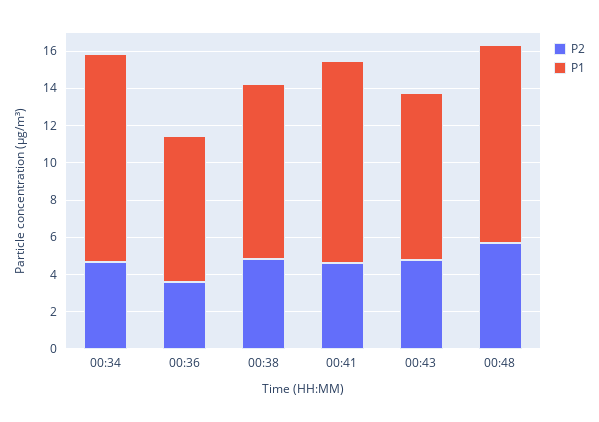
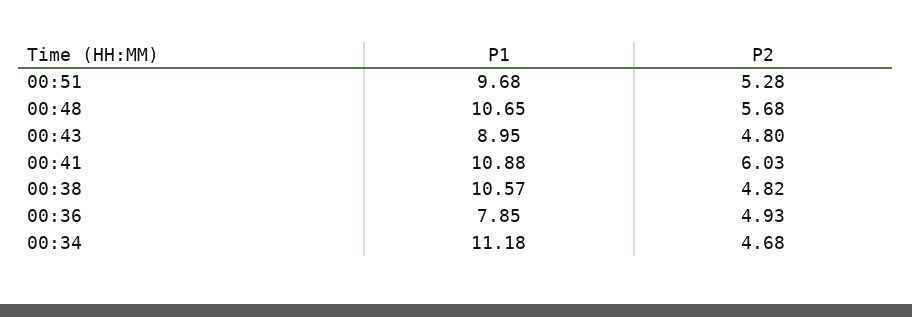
P2, 00:36: 3.5 -> 4.93
P1, 00:38: 9.5 -> 10.57
P2, 00:41: 4.5 -> 6.03
P1, 00:51: none -> 9.68
P2, 00:51: none -> 5.28

